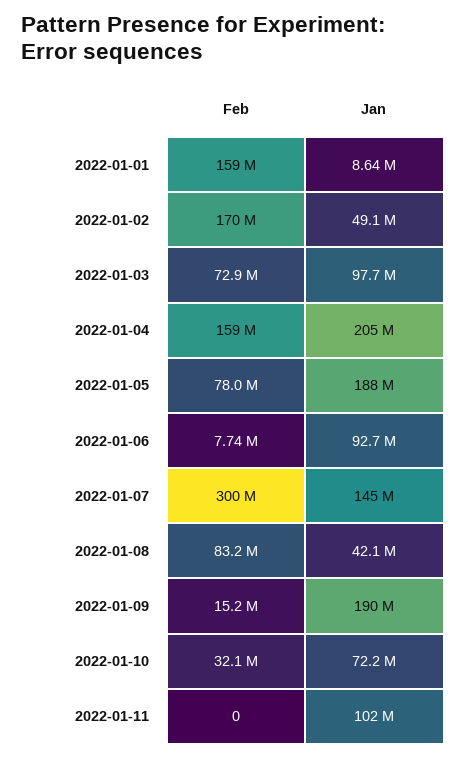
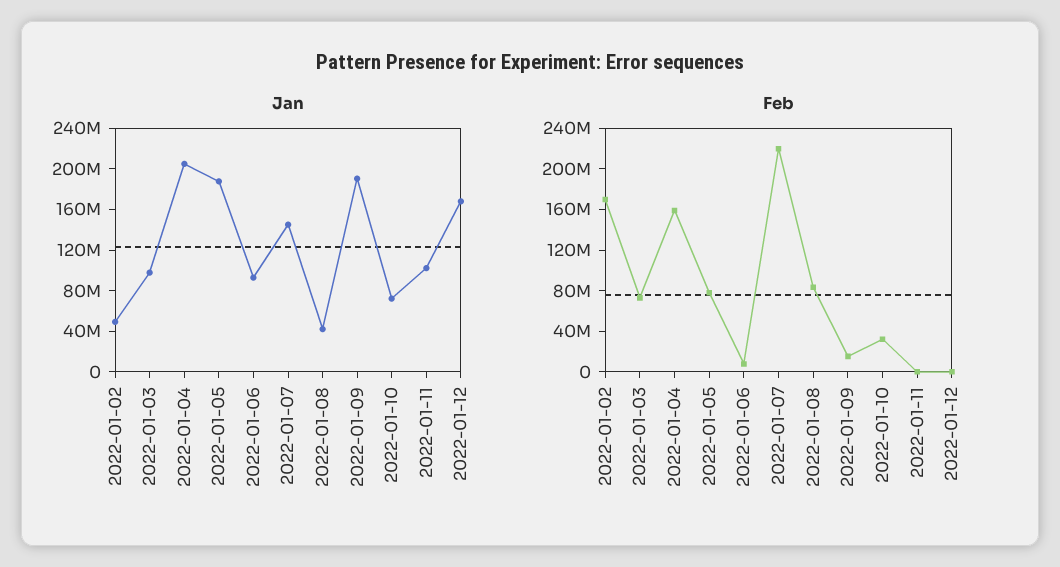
Feb, 2022-01-01: 159000000 -> none
Jan, 2022-01-01: 8640000 -> none
Feb, 2022-01-07: 300000000 -> 220000000
Jan, 2022-01-12: none -> 170000000
Feb, 2022-01-12: none -> 0

